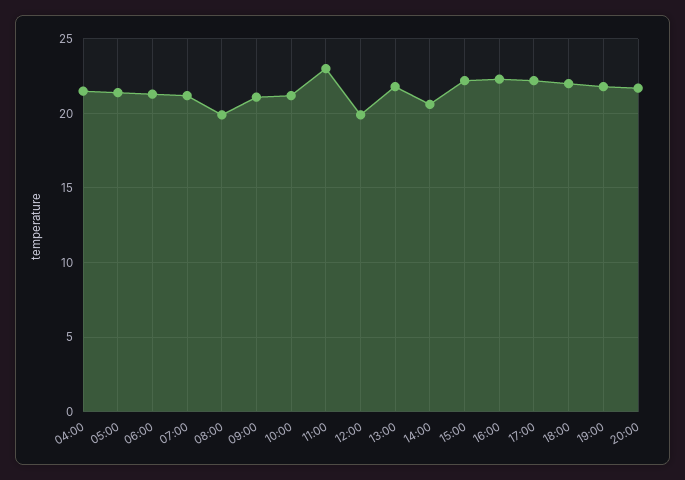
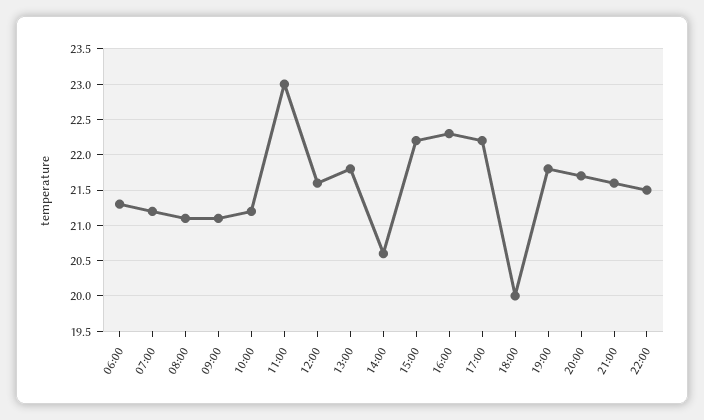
04:00: 21.5 -> none
05:00: 21.5 -> none
08:00: 20 -> 21.1
12:00: 20 -> 21.6
18:00: 22 -> 20
21:00: none -> 21.6
22:00: none -> 21.5

